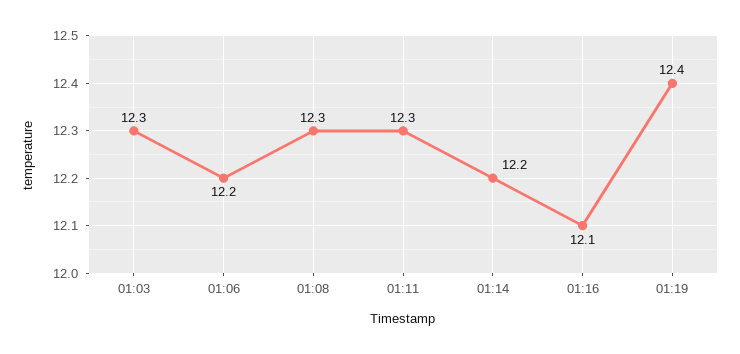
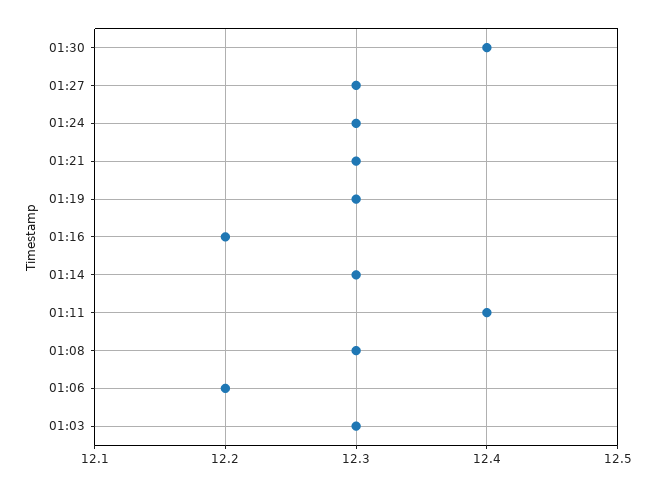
01:11: 12.3 -> 12.4
01:14: 12.2 -> 12.3
01:16: 12.1 -> 12.2
01:19: 12.4 -> 12.3
01:30: none -> 12.4
01:27: none -> 12.3
01:24: none -> 12.3
01:21: none -> 12.3

